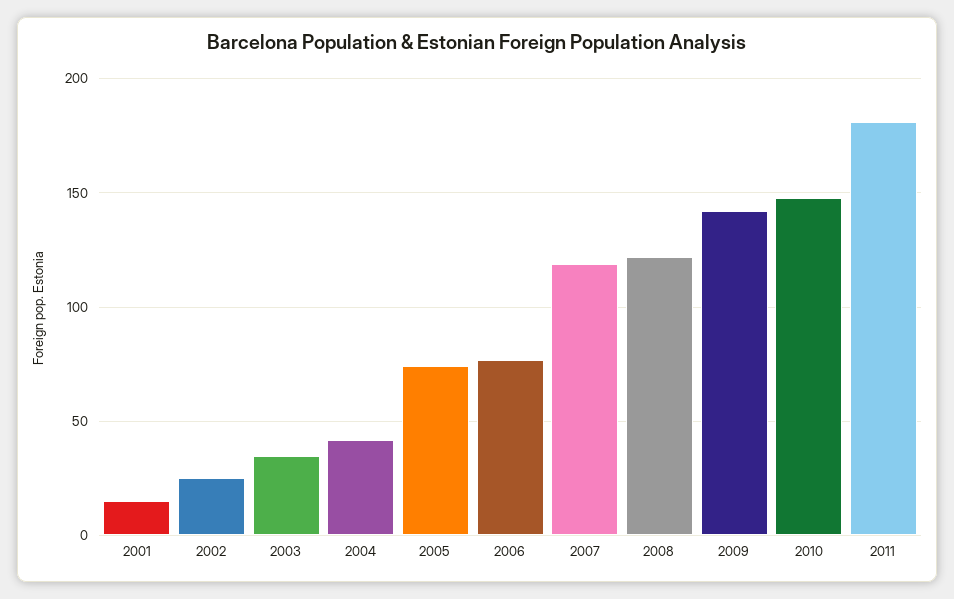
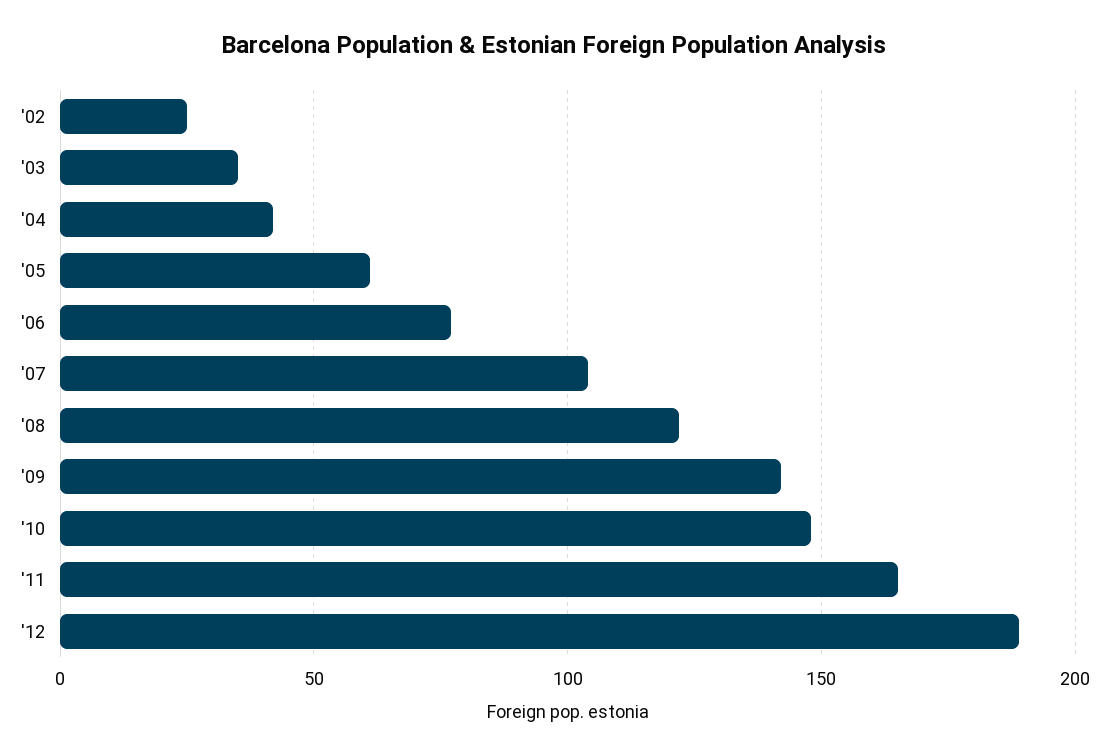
2001: 15 -> none
2005: 75 -> 60
2007: 120 -> 105
2011: 180 -> 165
'12: none -> 190

